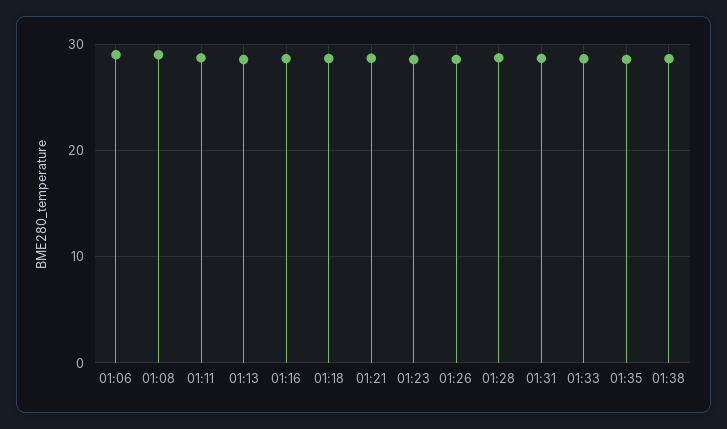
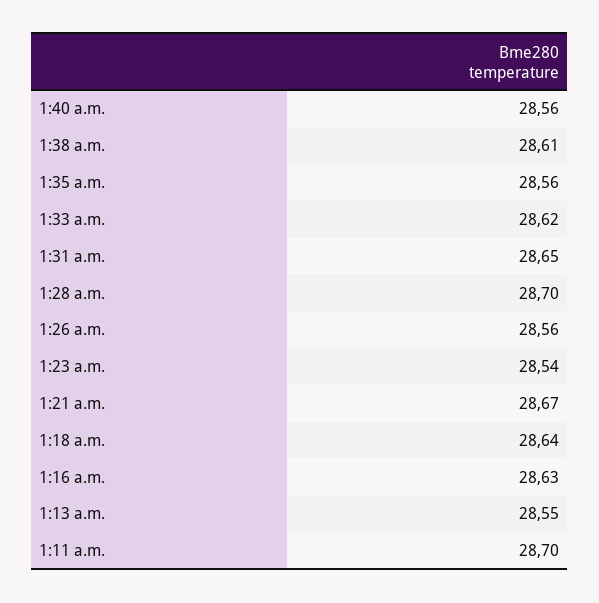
01:06: 29 -> none
01:08: 29 -> none
1:40 a.m.: none -> 28.56

